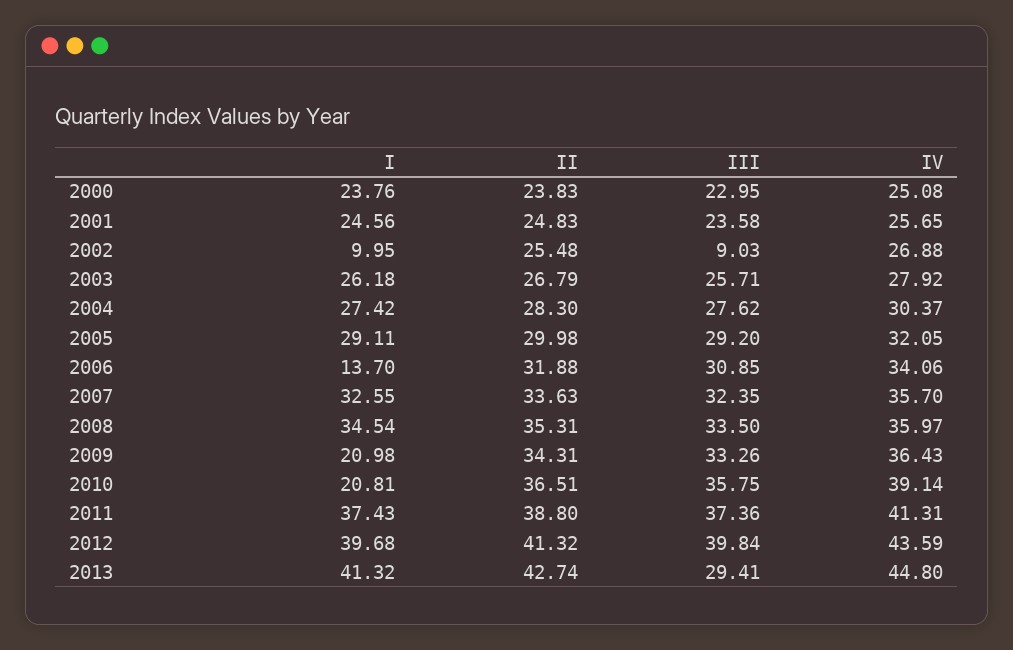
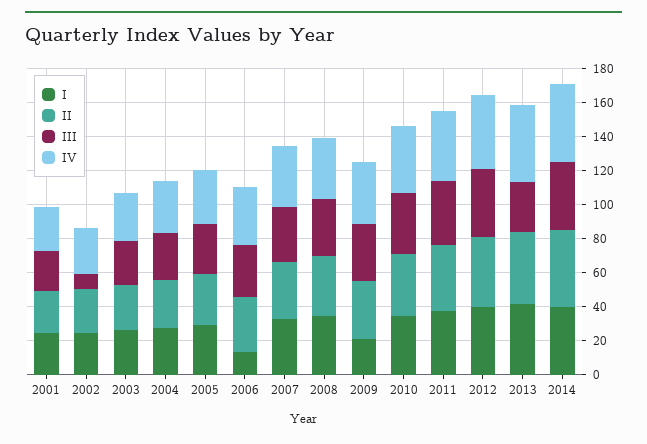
I, 2000: 23.76 -> none
II, 2000: 23.83 -> none
III, 2000: 22.95 -> none
IV, 2000: 25.08 -> none
I, 2002: 9.95 -> 25
I, 2010: 20.81 -> 35
I, 2014: none -> 40
II, 2014: none -> 45
III, 2014: none -> 40
IV, 2014: none -> 45

